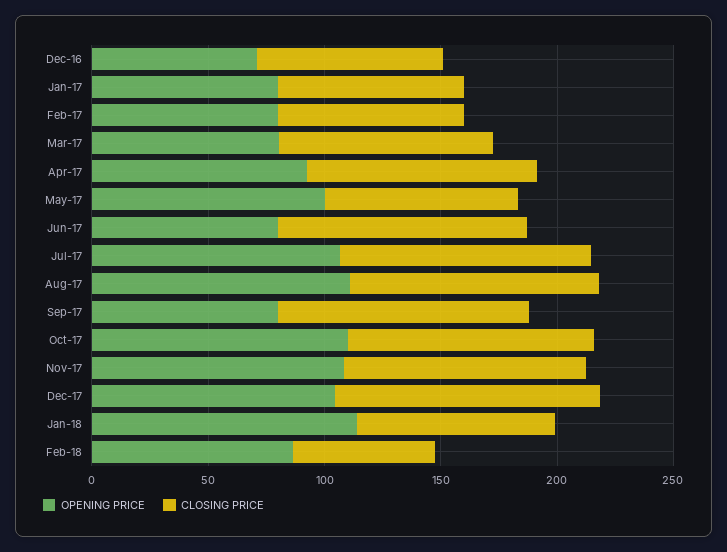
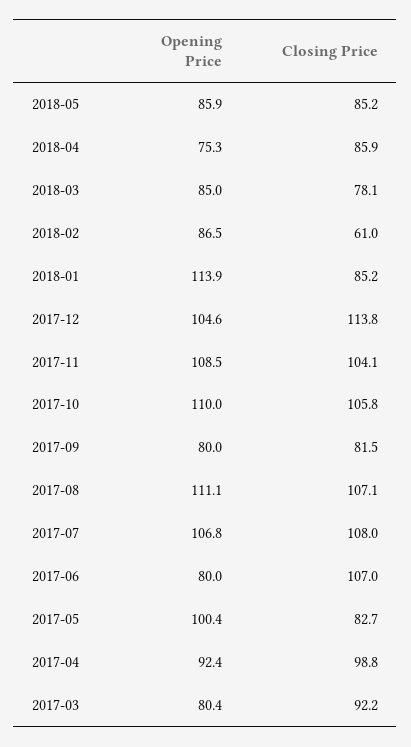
OPENING PRICE, Dec-16: 70 -> none
CLOSING PRICE, Dec-16: 80 -> none
OPENING PRICE, Jan-17: 80 -> none
CLOSING PRICE, Jan-17: 80 -> none
OPENING PRICE, Feb-17: 80 -> none
CLOSING PRICE, Feb-17: 80 -> none
CLOSING PRICE, Sep-17: 110 -> 81.5
OPENING PRICE, 2018-05: none -> 85.9
CLOSING PRICE, 2018-05: none -> 85.2
OPENING PRICE, 2018-04: none -> 75.3
CLOSING PRICE, 2018-04: none -> 85.9
OPENING PRICE, 2018-03: none -> 85
CLOSING PRICE, 2018-03: none -> 78.1

